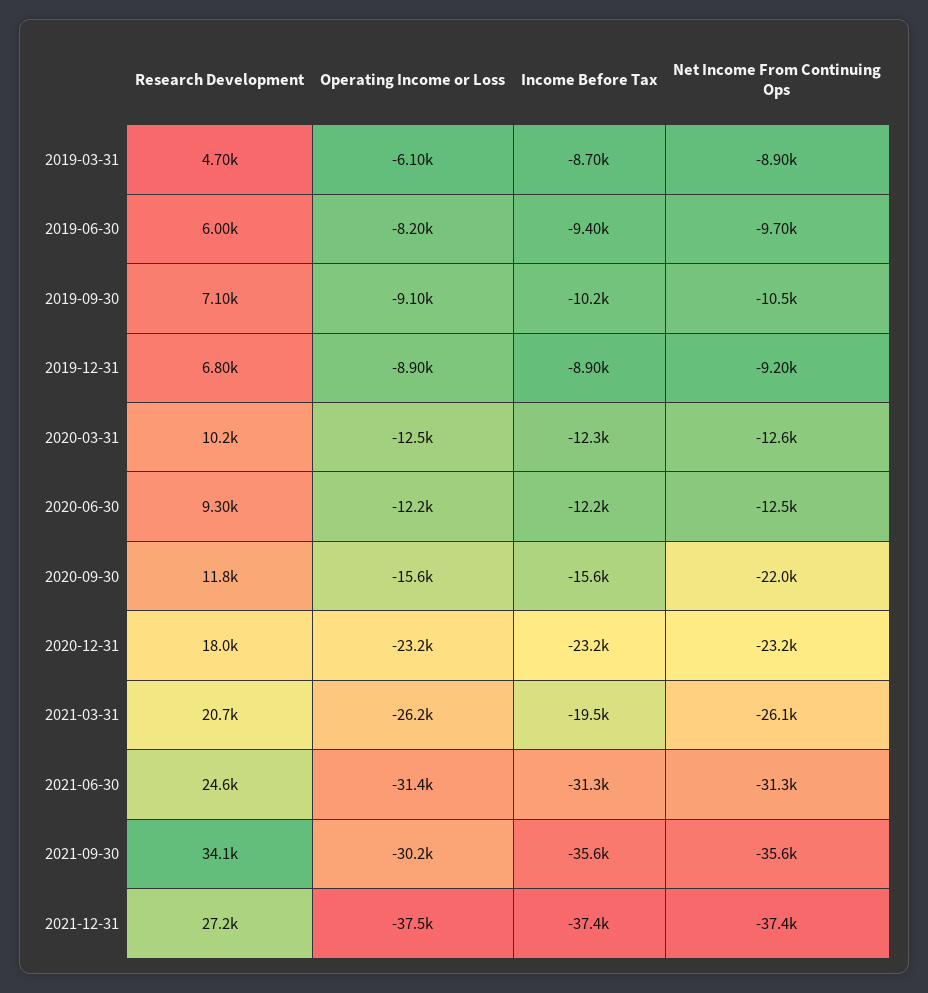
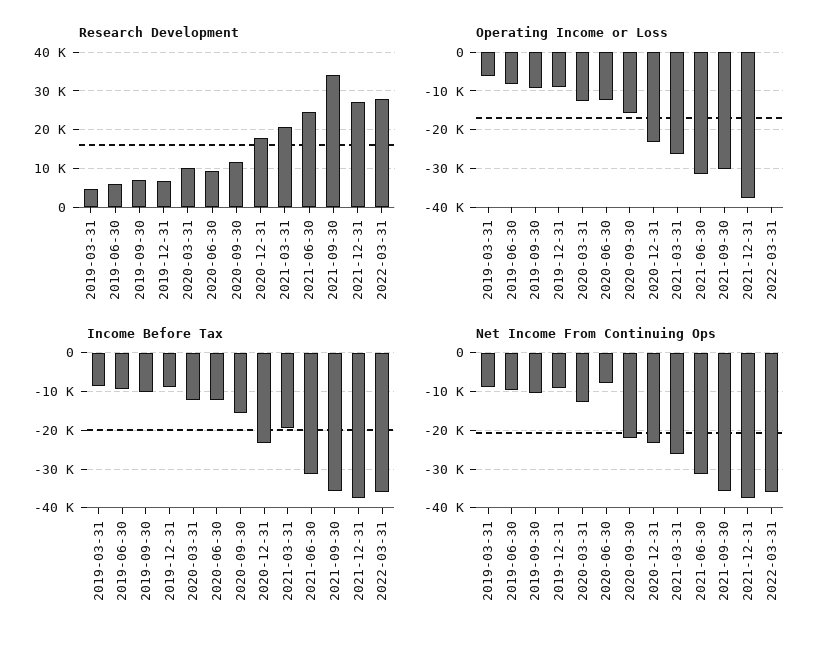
Net Income From Continuing Ops, 2020-06-30: -12500 -> -8000
Research Development, 2022-03-31: none -> 28000
Operating Income or Loss, 2022-03-31: none -> 0
Income Before Tax, 2022-03-31: none -> -36000
Net Income From Continuing Ops, 2022-03-31: none -> -36000

